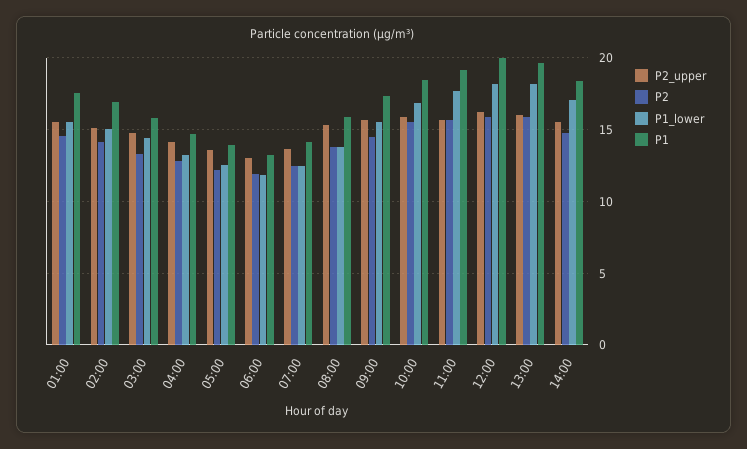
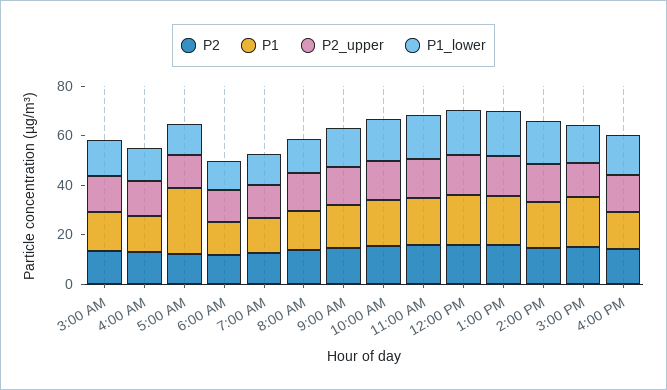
P2_upper, 01:00: 15.5 -> none
P2, 01:00: 14.5 -> none
P1_lower, 01:00: 15.5 -> none
P1, 01:00: 17.5 -> none
P2_upper, 02:00: 15 -> none
P2, 02:00: 14 -> none
P1_lower, 02:00: 15 -> none
P1, 02:00: 17 -> none
P1, 05:00: 14 -> 25
P2, 3:00 PM: none -> 15
P1, 3:00 PM: none -> 20
P2_upper, 3:00 PM: none -> 15
P1_lower, 3:00 PM: none -> 15
P2, 4:00 PM: none -> 15
P1, 4:00 PM: none -> 15
P2_upper, 4:00 PM: none -> 15
P1_lower, 4:00 PM: none -> 15

